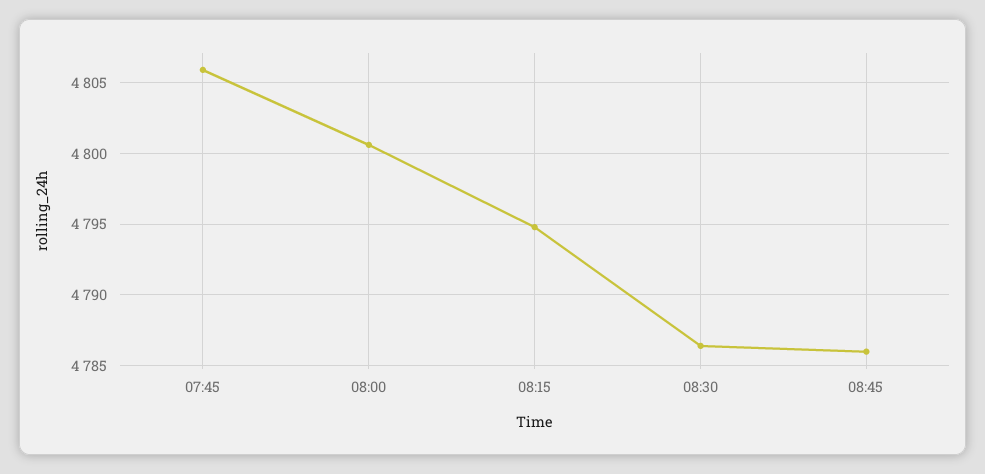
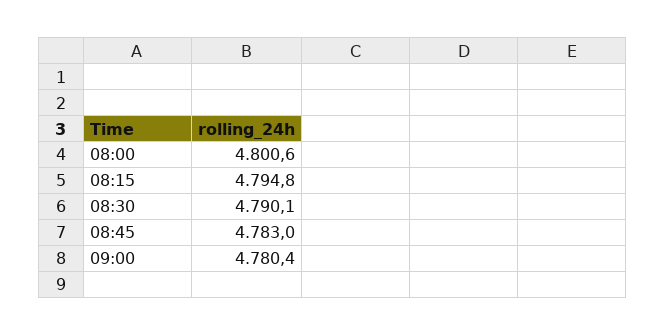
07:45: 4806 -> none
08:30: 4786.5 -> 4790.1
08:45: 4786 -> 4783
09:00: none -> 4780.4

